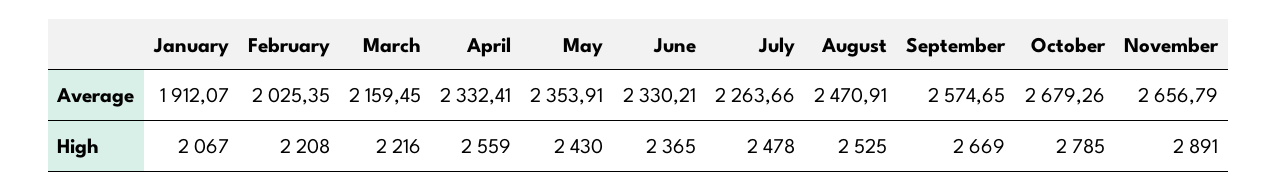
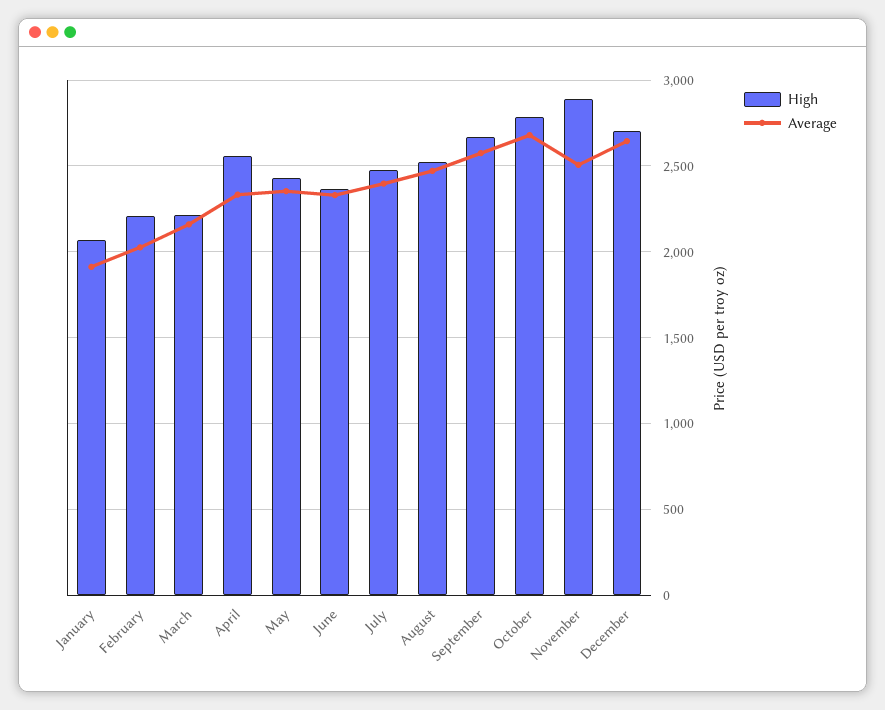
Average, July: 2263.66 -> 2400
Average, November: 2656.79 -> 2500
High, December: none -> 2700
Average, December: none -> 2650

